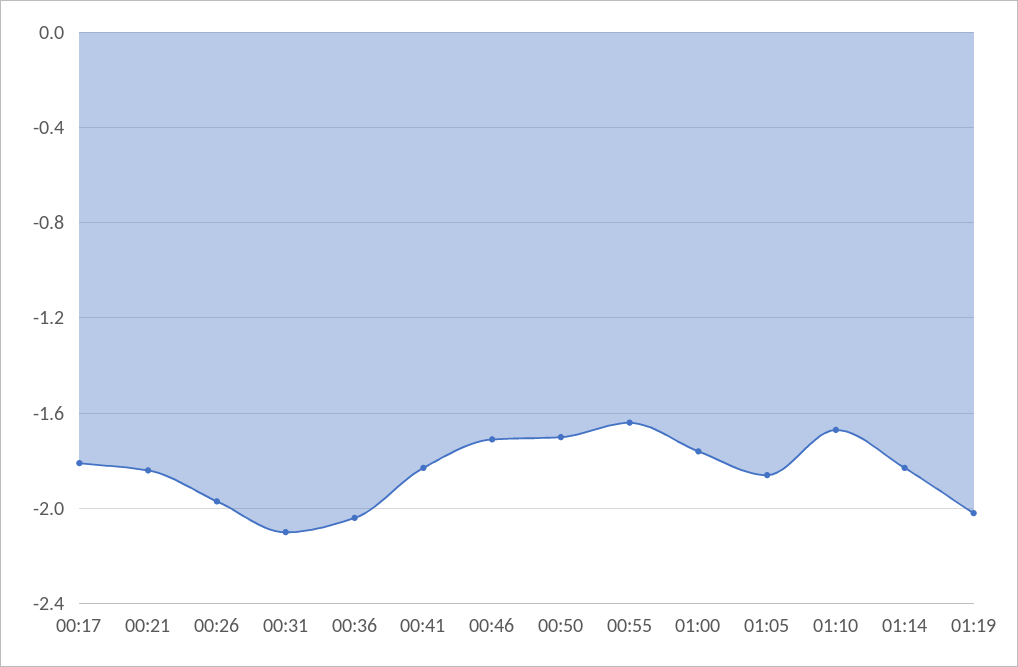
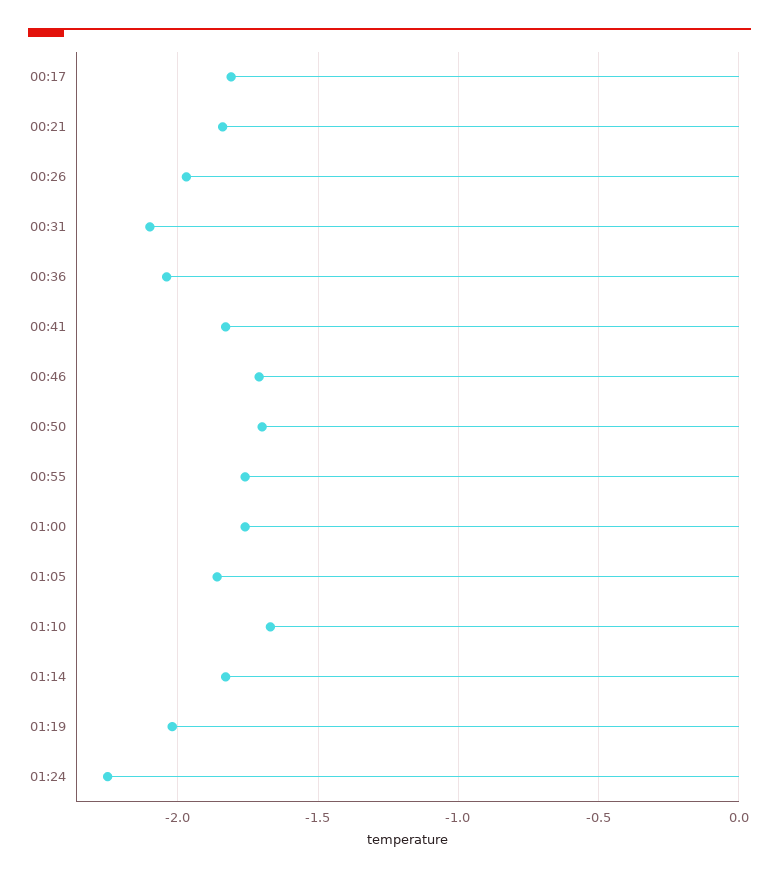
00:55: -1.65 -> -1.75
01:24: none -> -2.25

